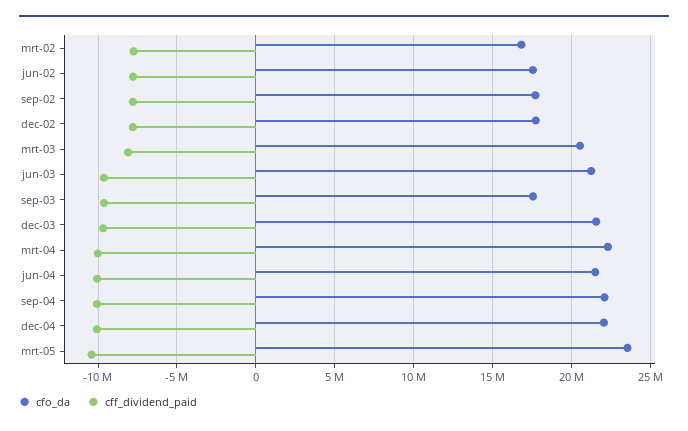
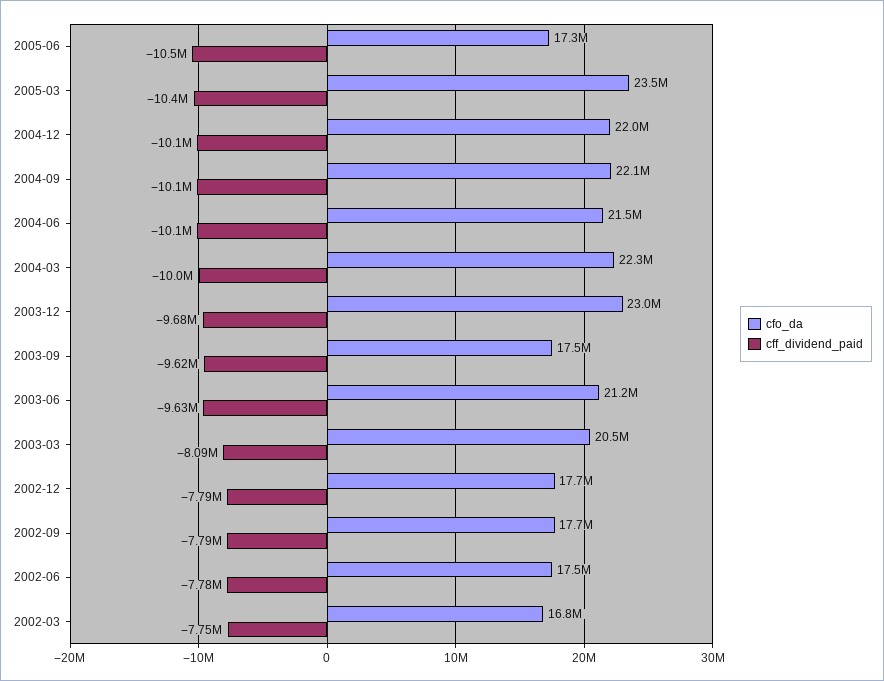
cfo_da, dec-03: 21500000 -> 23000000
cfo_da, 2005-06: none -> 17300000
cff_dividend_paid, 2005-06: none -> -10500000

